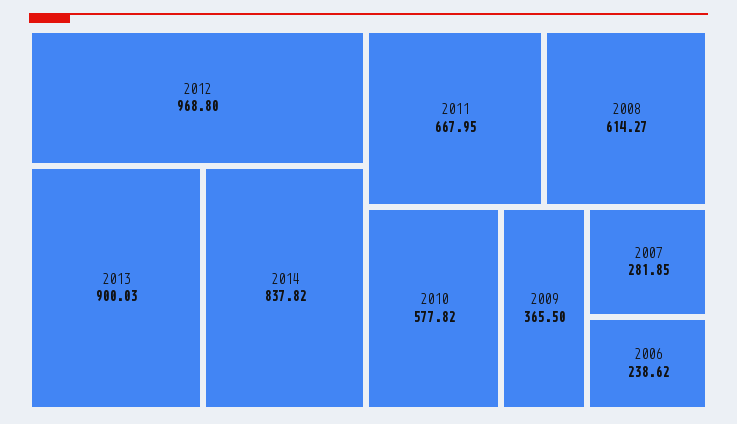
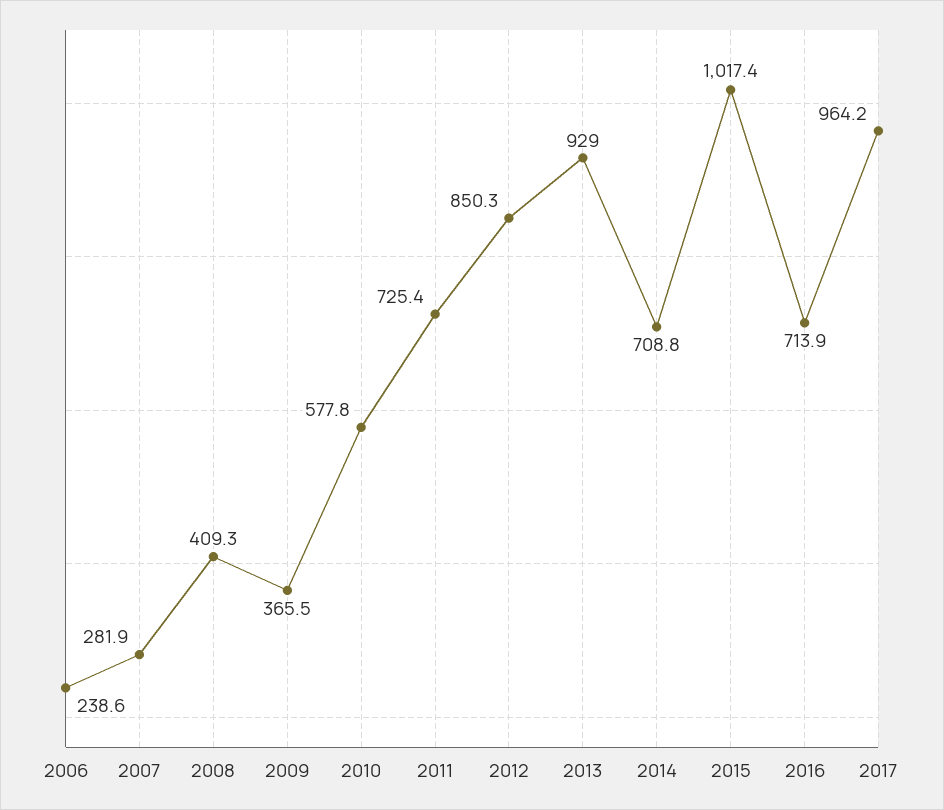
2012: 968.8 -> 850.3
2013: 900.03 -> 929
2014: 837.82 -> 708.8
2011: 667.95 -> 725.4
2008: 614.27 -> 409.3
2015: none -> 1017.4
2016: none -> 713.9
2017: none -> 964.2

